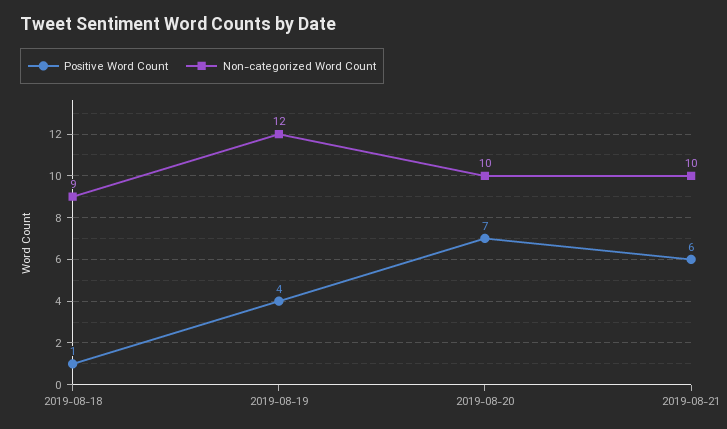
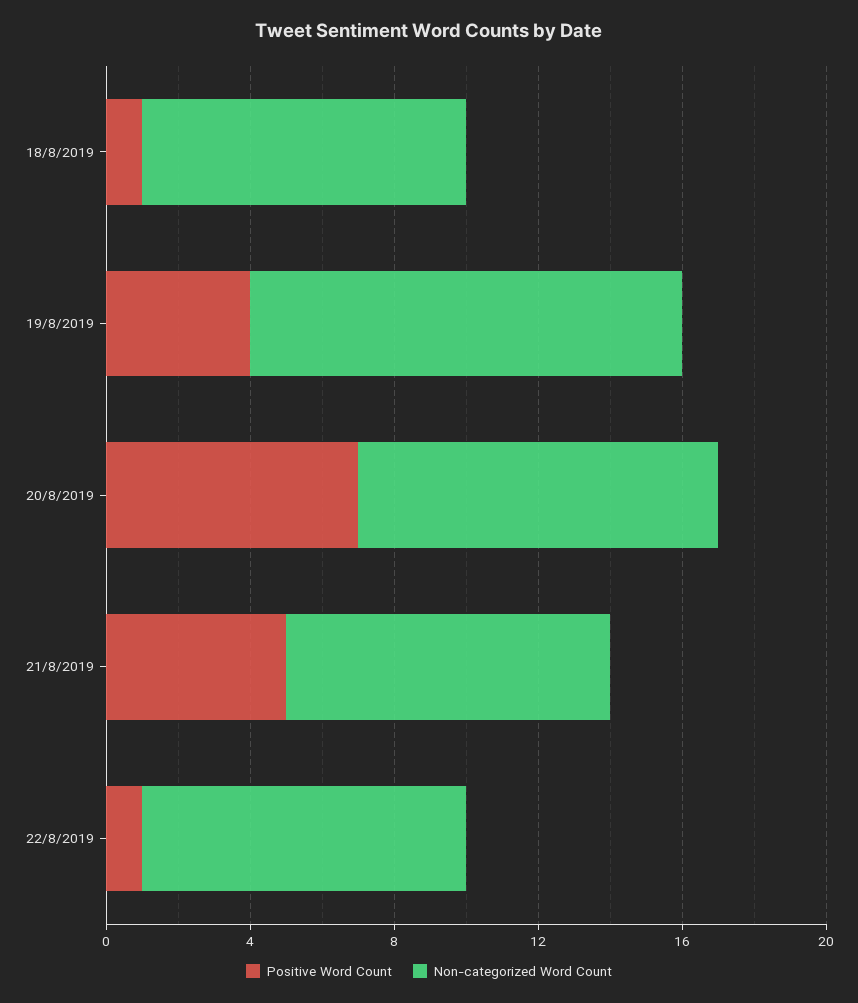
Positive Word Count, 2019-08-21: 6 -> 5
Non-categorized Word Count, 2019-08-21: 10 -> 9
Positive Word Count, 22/8/2019: none -> 1
Non-categorized Word Count, 22/8/2019: none -> 9

